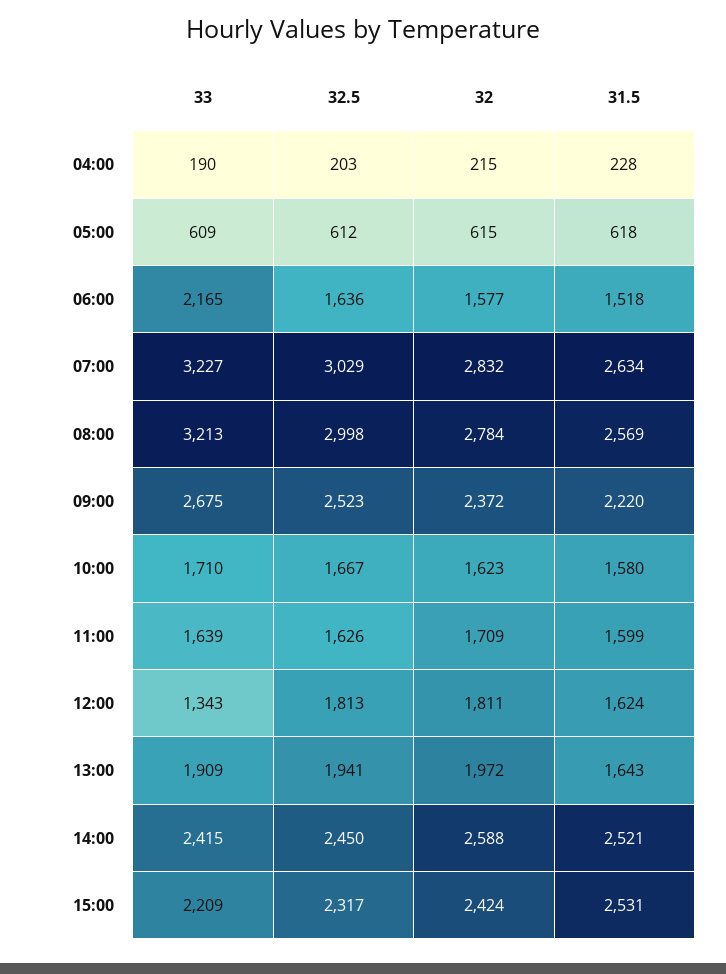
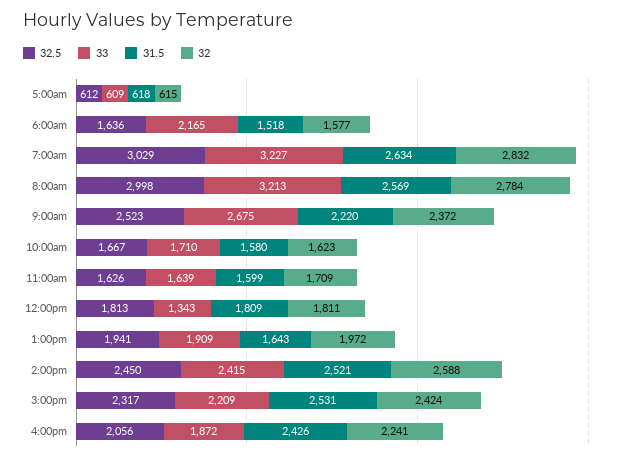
33, 04:00: 190 -> none
32.5, 04:00: 203 -> none
32, 04:00: 215 -> none
31.5, 04:00: 228 -> none
31.5, 12:00: 1624 -> 1809
32.5, 4:00pm: none -> 2056
33, 4:00pm: none -> 1872
31.5, 4:00pm: none -> 2426
32, 4:00pm: none -> 2241

